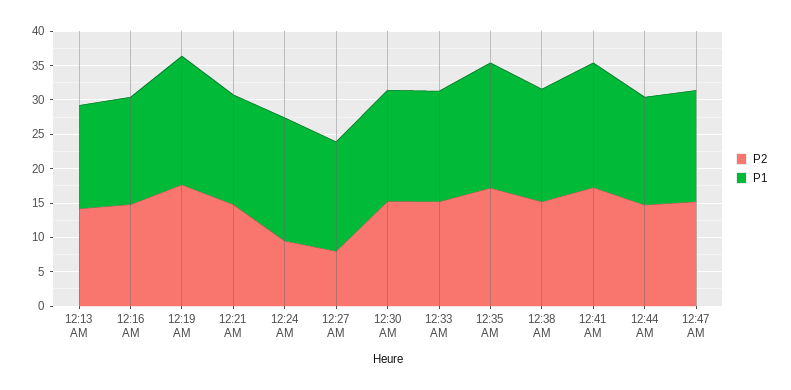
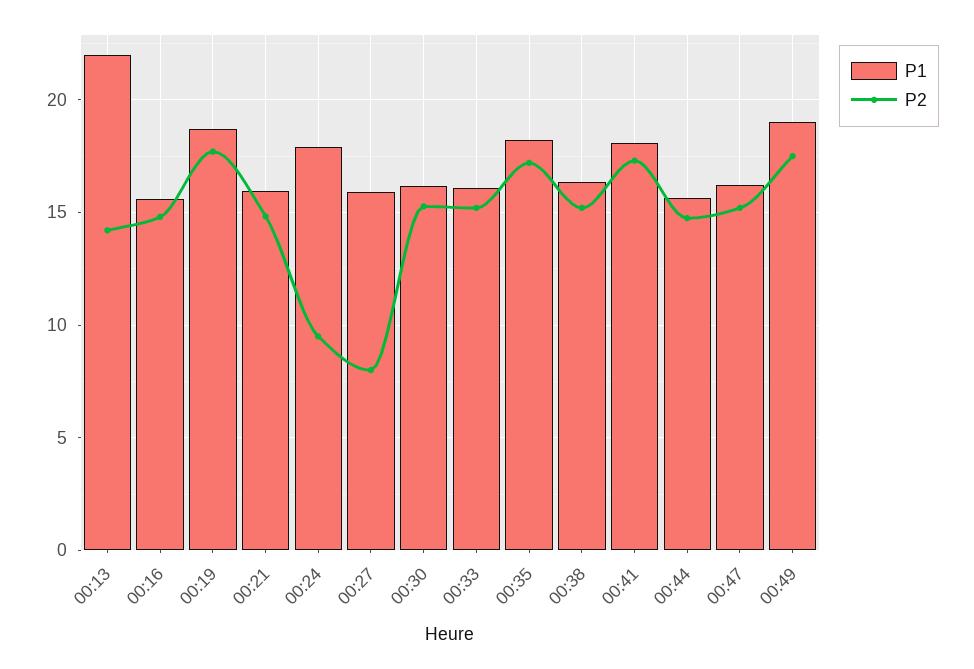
P1, 12:13 AM: 15 -> 22
P1, 00:49: none -> 19
P2, 00:49: none -> 17.5

